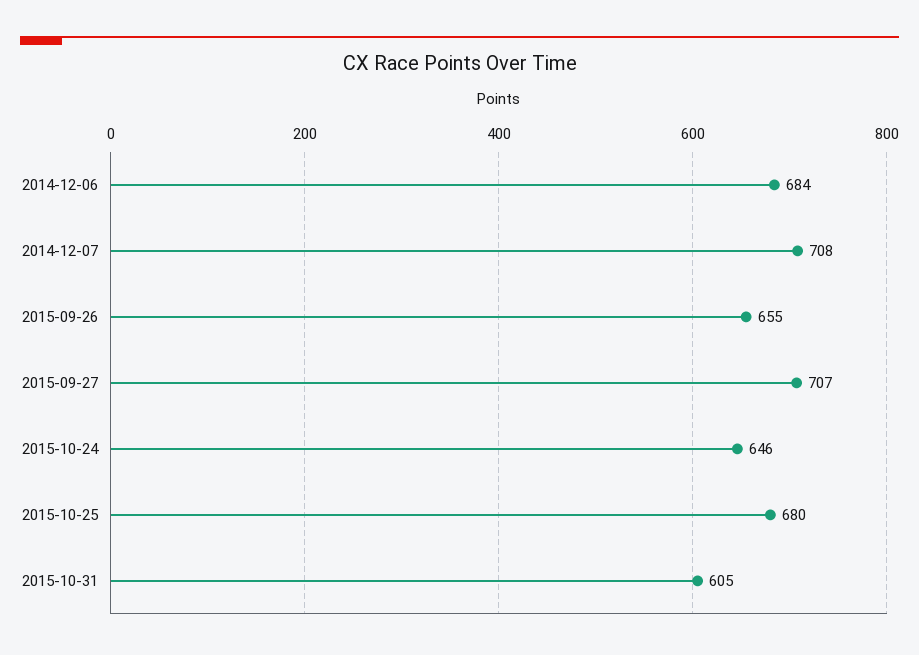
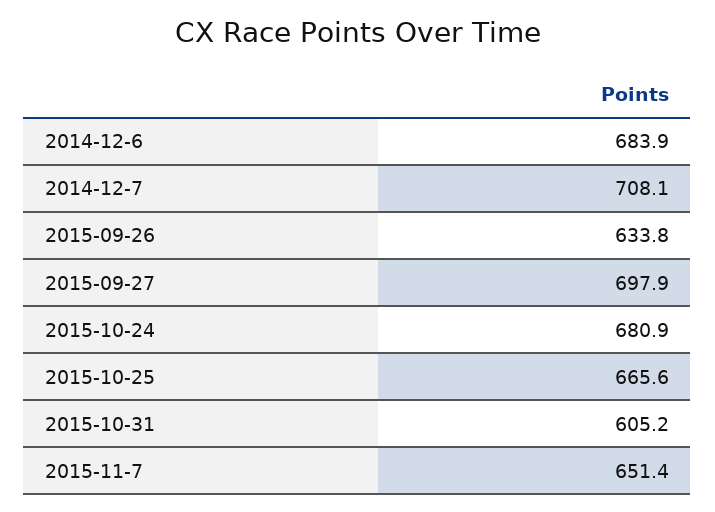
2015-09-26: 655 -> 633.8
2015-09-27: 707 -> 697.9
2015-10-24: 646 -> 680.9
2015-10-25: 680 -> 665.6
2015-11-7: none -> 651.4

